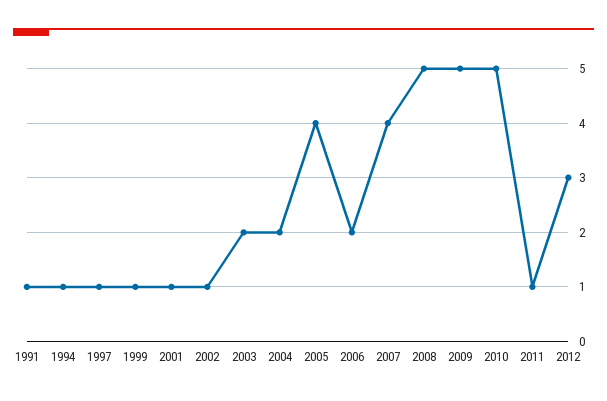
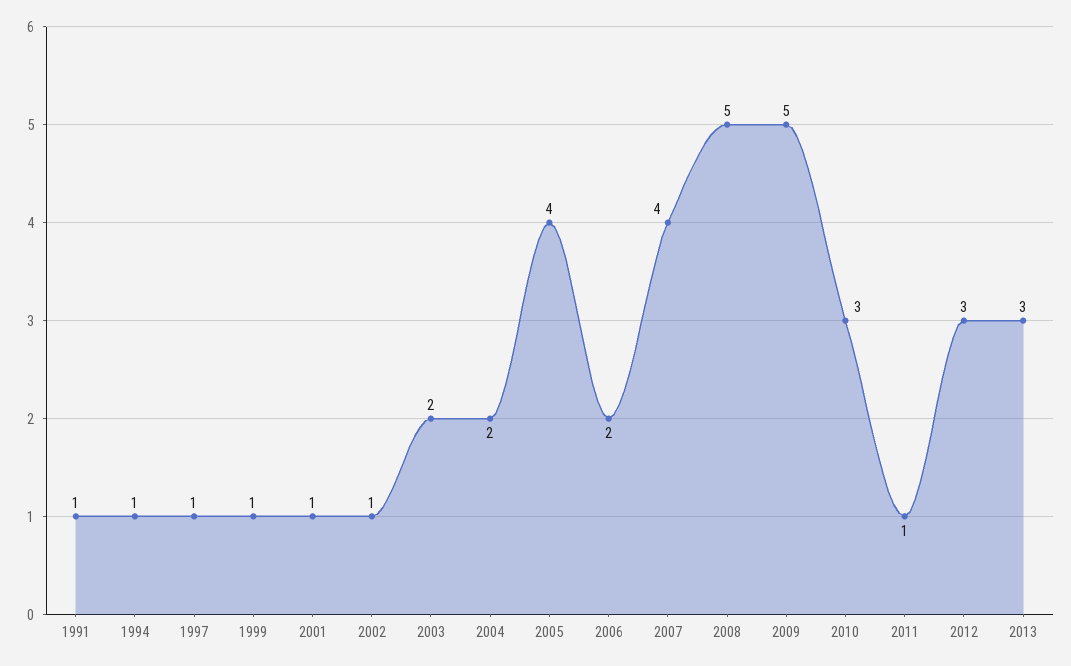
2010: 5 -> 3
2013: none -> 3

